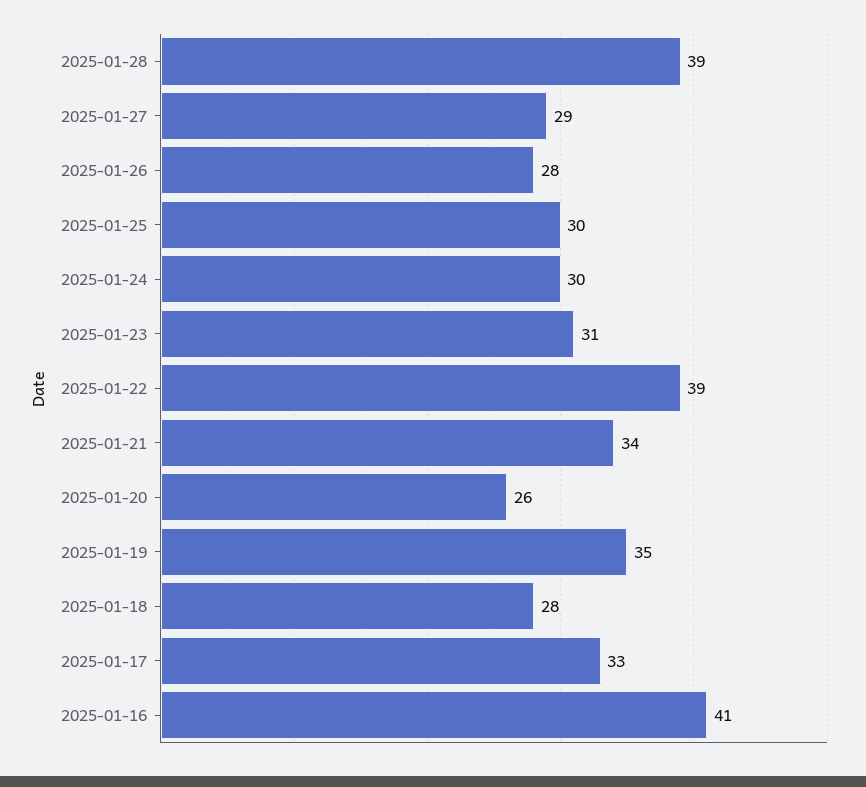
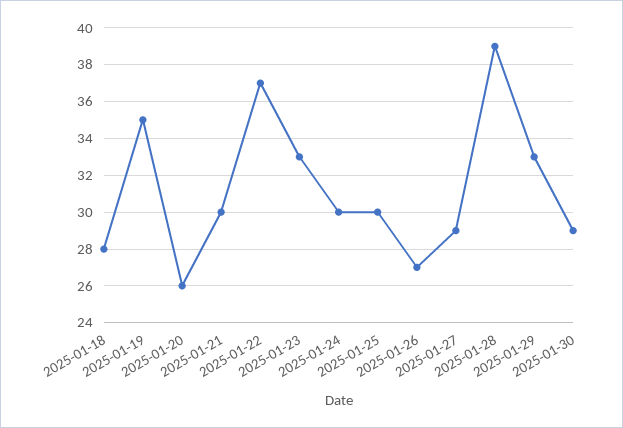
2025-01-26: 28 -> 27
2025-01-23: 31 -> 33
2025-01-22: 39 -> 37
2025-01-21: 34 -> 30
2025-01-17: 33 -> none
2025-01-16: 41 -> none
2025-01-29: none -> 33
2025-01-30: none -> 29

